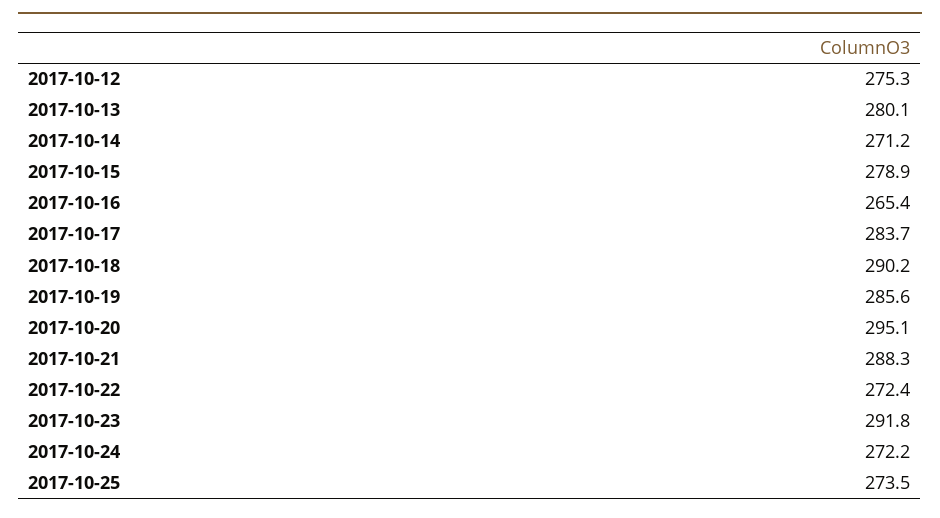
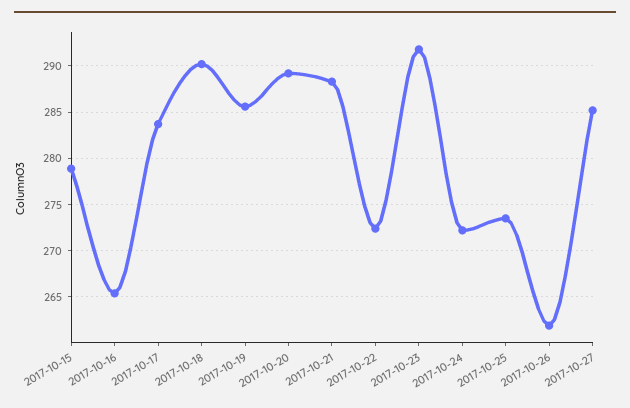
2017-10-12: 275.3 -> none
2017-10-13: 280.1 -> none
2017-10-14: 271.2 -> none
2017-10-20: 295.1 -> 289
2017-10-26: none -> 262
2017-10-27: none -> 285

